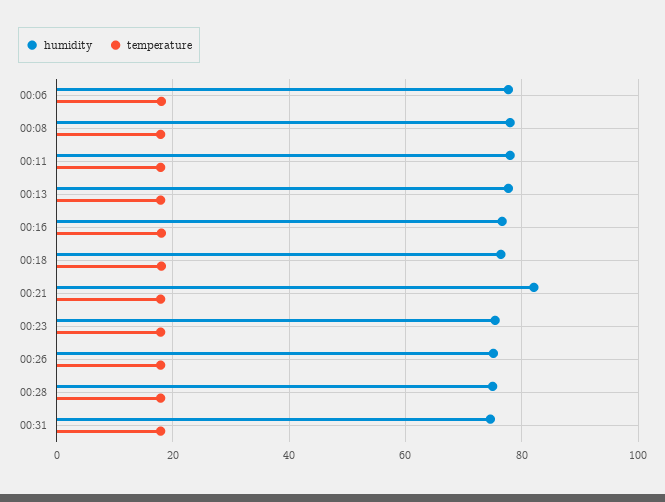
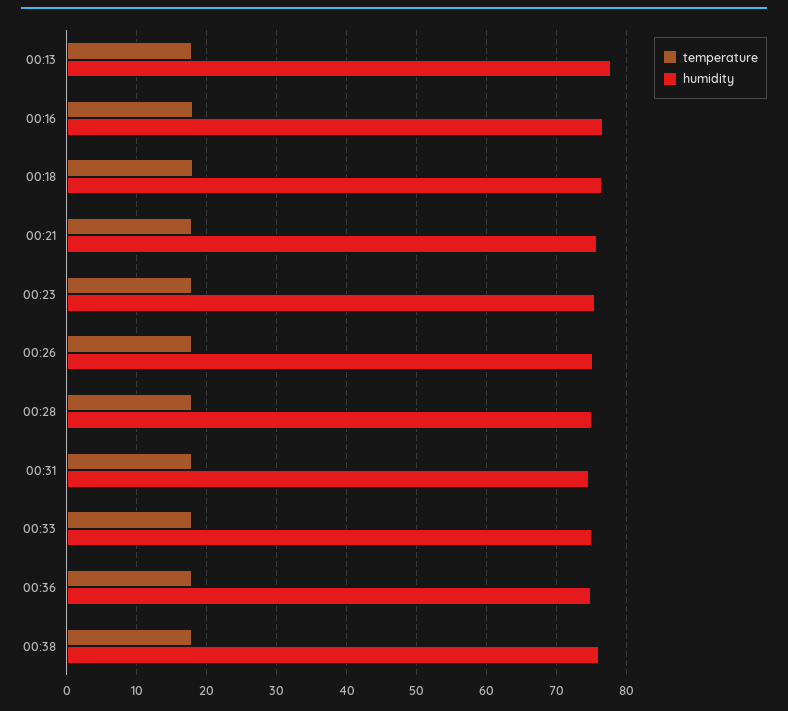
humidity, 00:06: 78 -> none
temperature, 00:06: 18 -> none
humidity, 00:08: 78 -> none
temperature, 00:08: 18 -> none
humidity, 00:11: 78 -> none
temperature, 00:11: 18 -> none
humidity, 00:21: 82 -> 76
temperature, 00:33: none -> 18
humidity, 00:33: none -> 75
temperature, 00:36: none -> 18
humidity, 00:36: none -> 75
temperature, 00:38: none -> 18
humidity, 00:38: none -> 76

